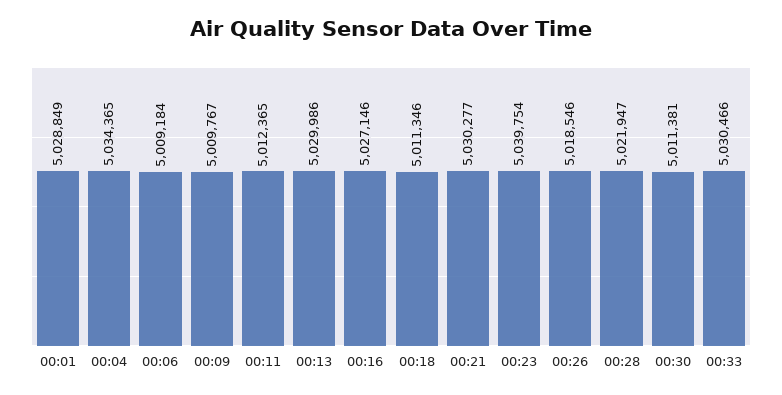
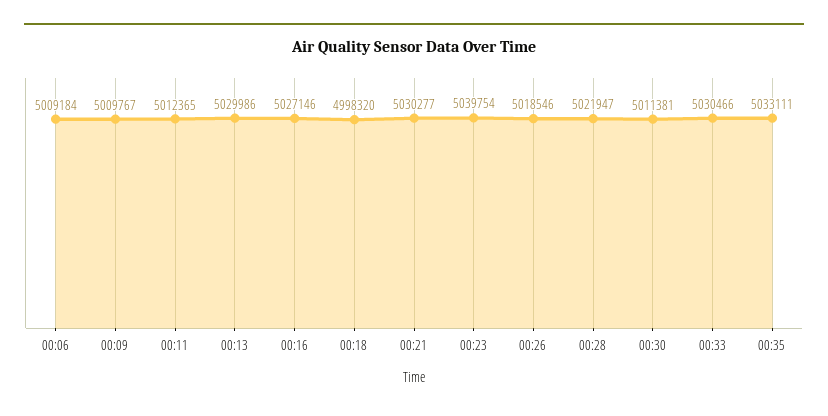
00:01: 5028849 -> none
00:04: 5034365 -> none
00:18: 5011346 -> 4998320
00:35: none -> 5033111

